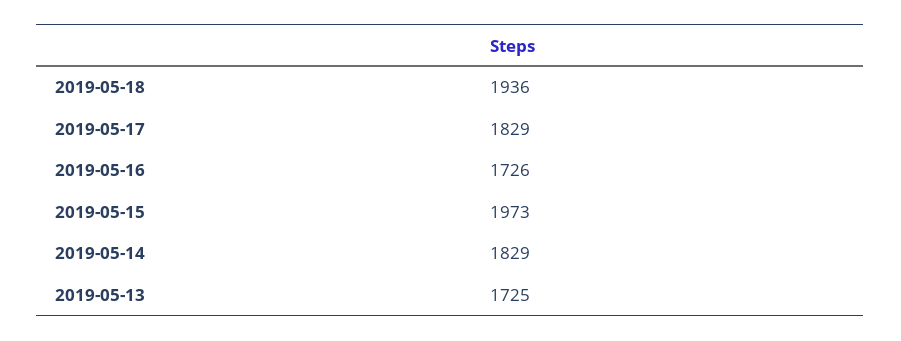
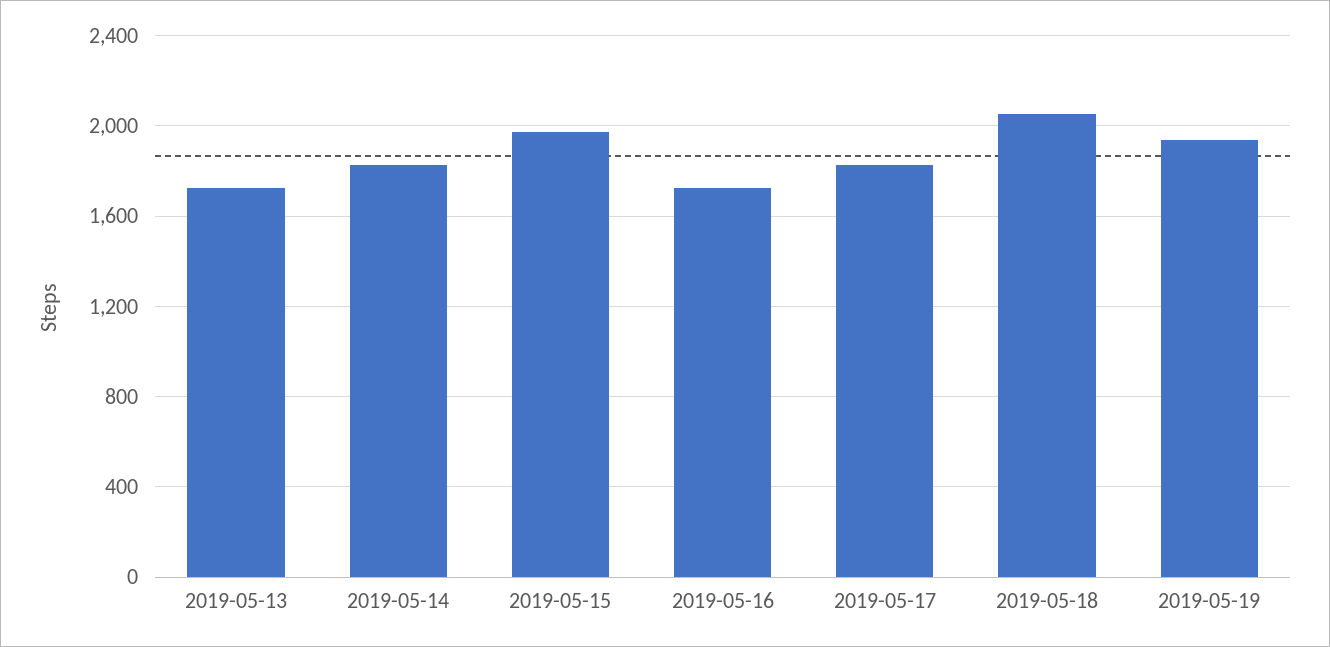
2019-05-18: 1936 -> 2050
2019-05-19: none -> 1950

